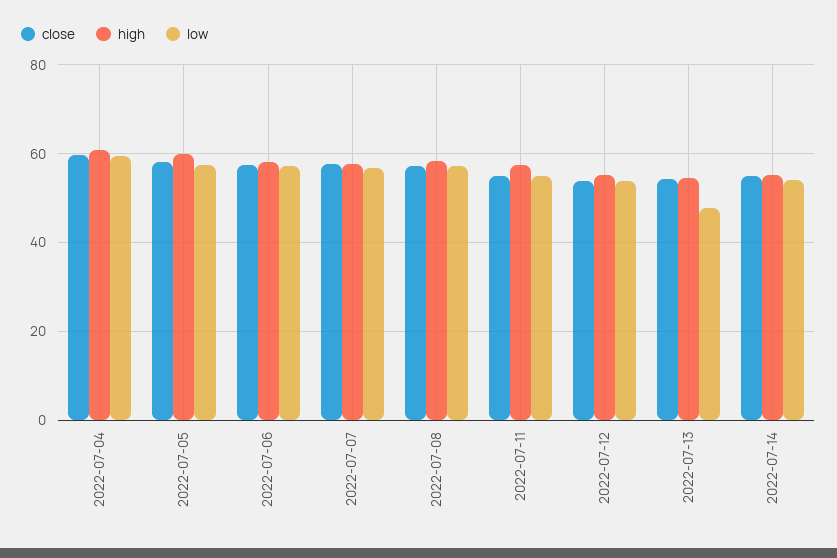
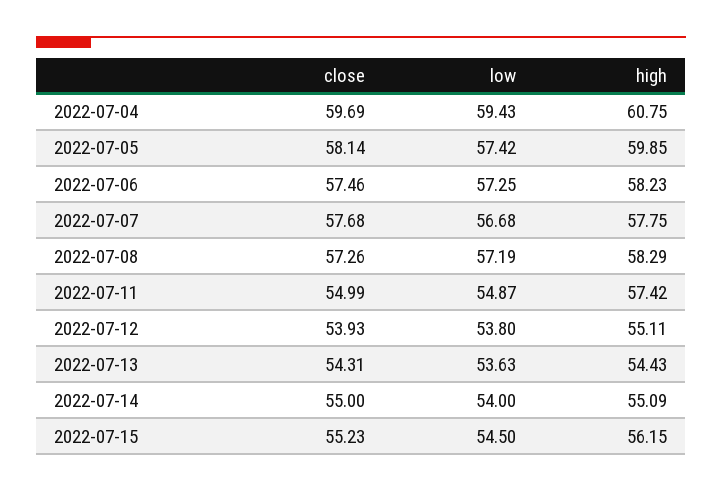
low, 2022-07-13: 48 -> 53.63
close, 2022-07-15: none -> 55.23
low, 2022-07-15: none -> 54.5
high, 2022-07-15: none -> 56.15

